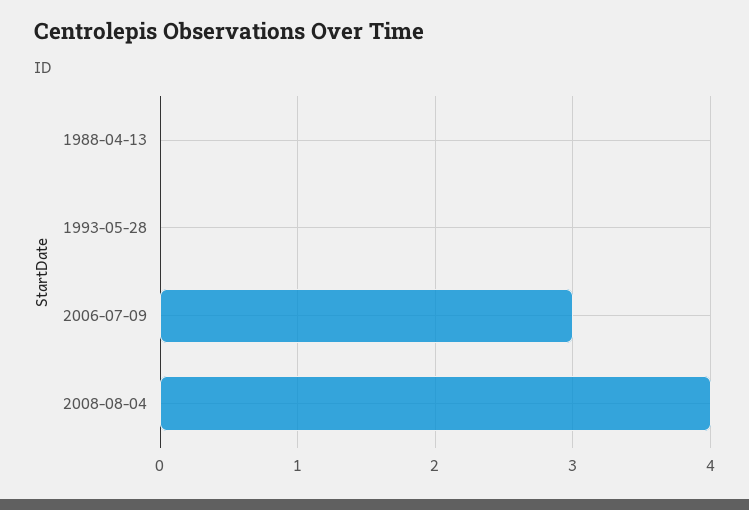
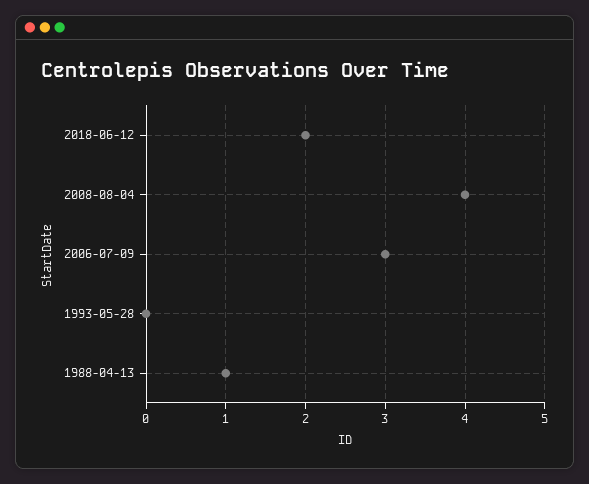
1988-04-13: 0 -> 1
2018-06-12: none -> 2

